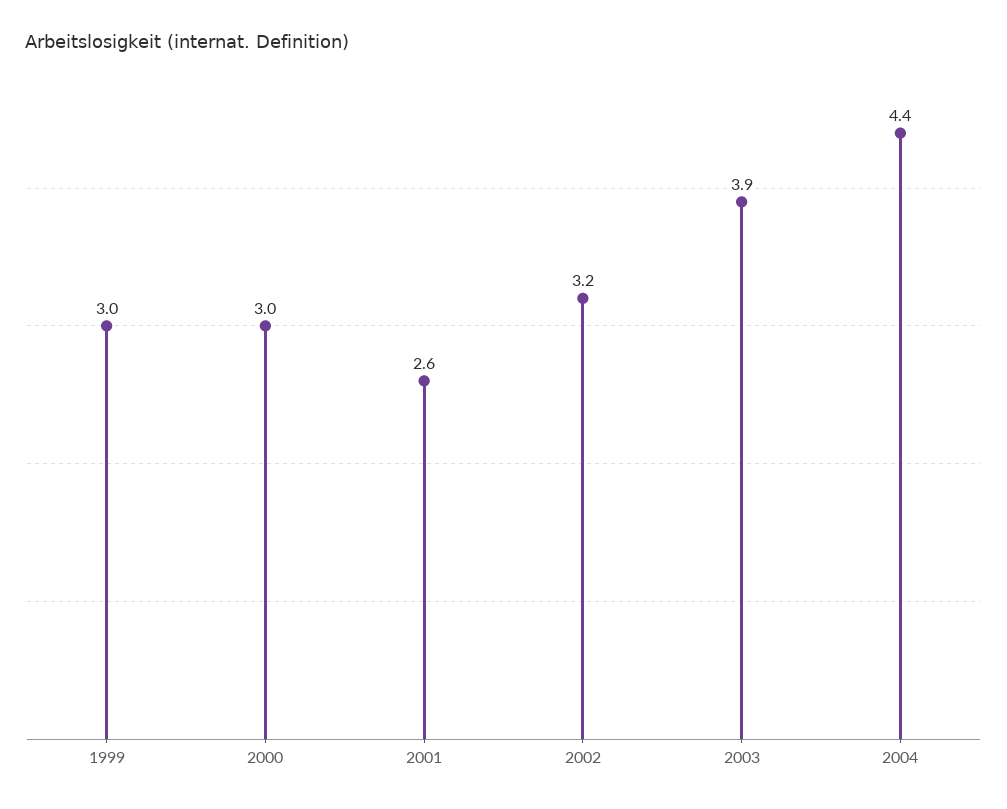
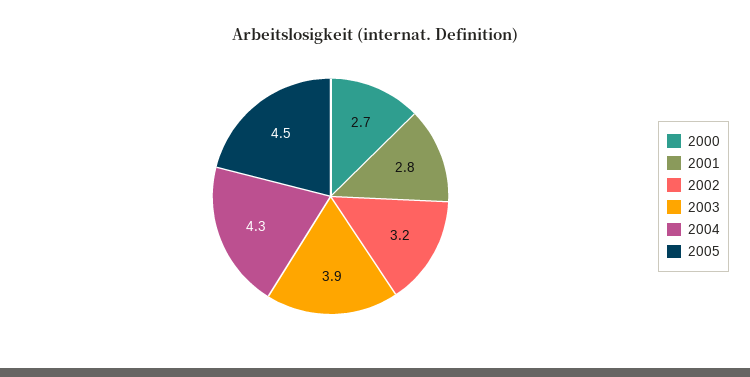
1999: 3 -> none
2000: 3 -> 2.7
2001: 2.6 -> 2.8
2004: 4.4 -> 4.3
2005: none -> 4.5

